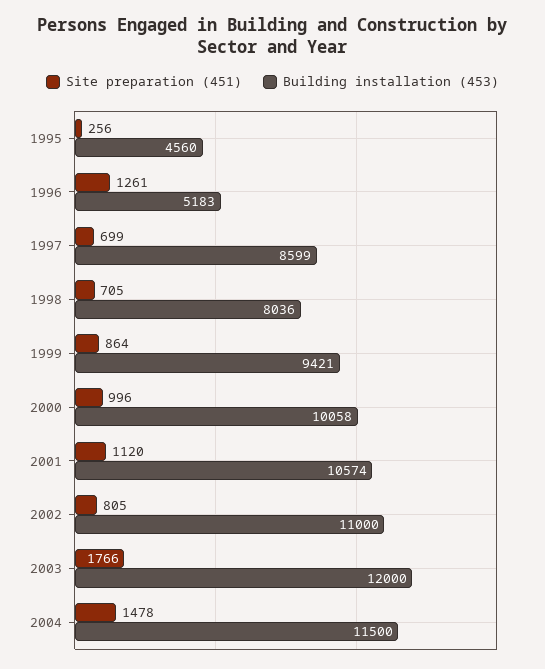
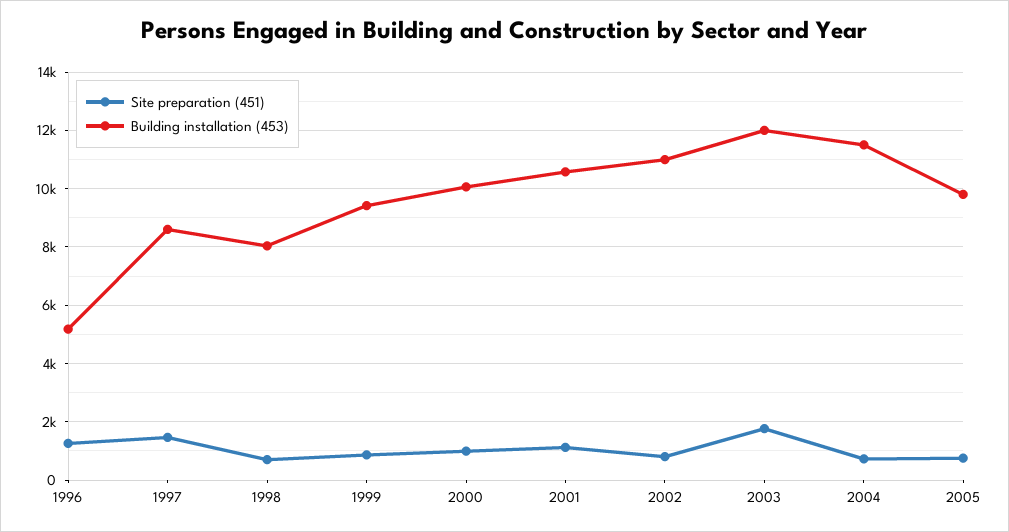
Site preparation (451), 1995: 256 -> none
Building installation (453), 1995: 4560 -> none
Site preparation (451), 1997: 699 -> 1500
Site preparation (451), 2004: 1478 -> 750
Site preparation (451), 2005: none -> 750
Building installation (453), 2005: none -> 9750

